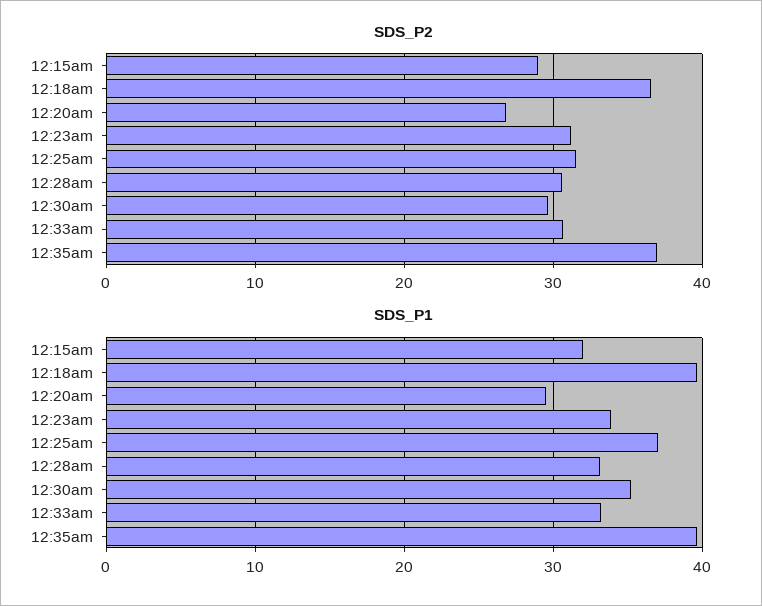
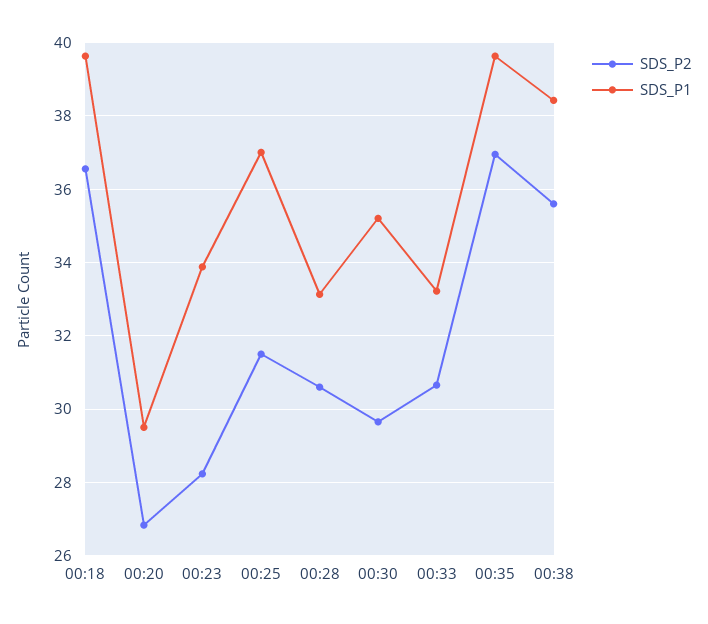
SDS_P2, 12:15am: 29 -> none
SDS_P2, 12:23am: 31 -> 28.2
SDS_P1, 12:15am: 32 -> none
SDS_P2, 00:38: none -> 35.6
SDS_P1, 00:38: none -> 38.4

